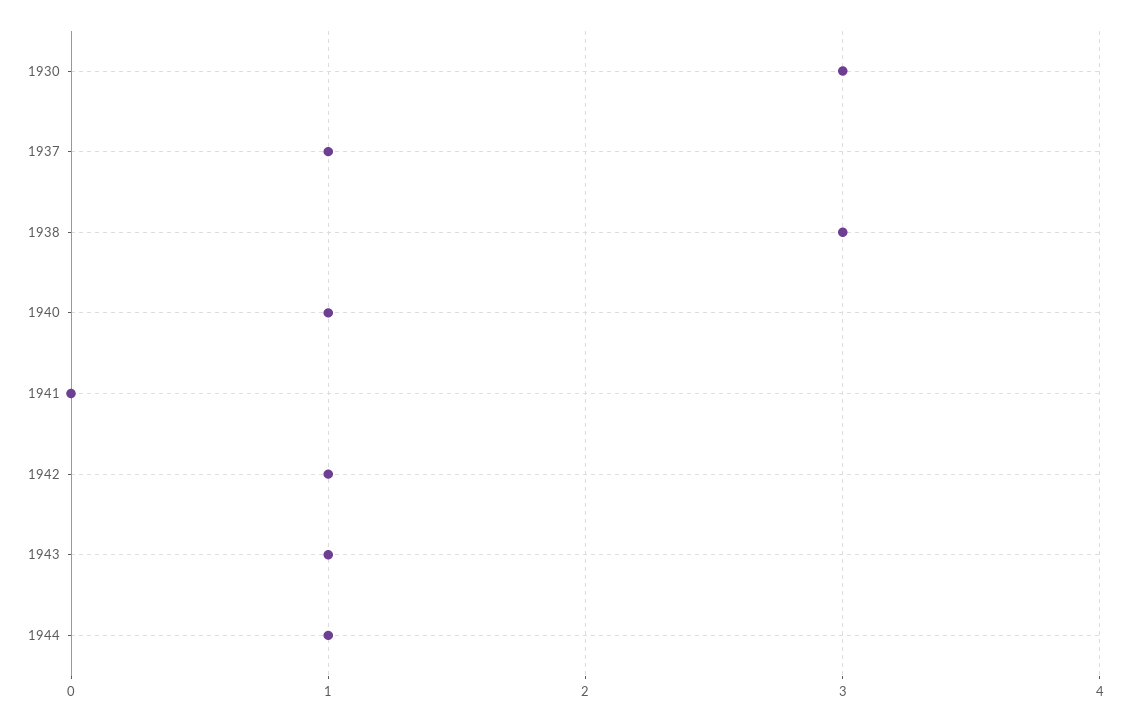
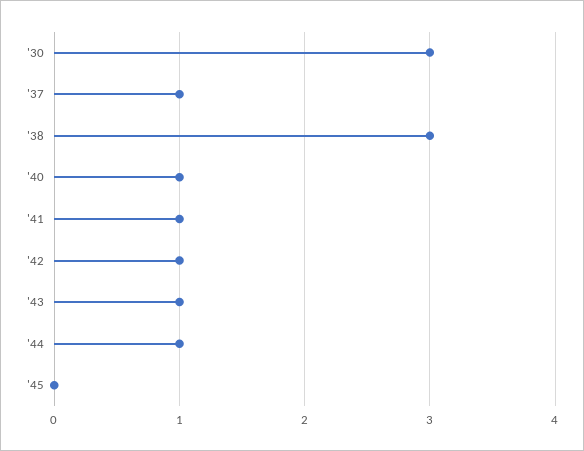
1941: 0 -> 1
'45: none -> 0

